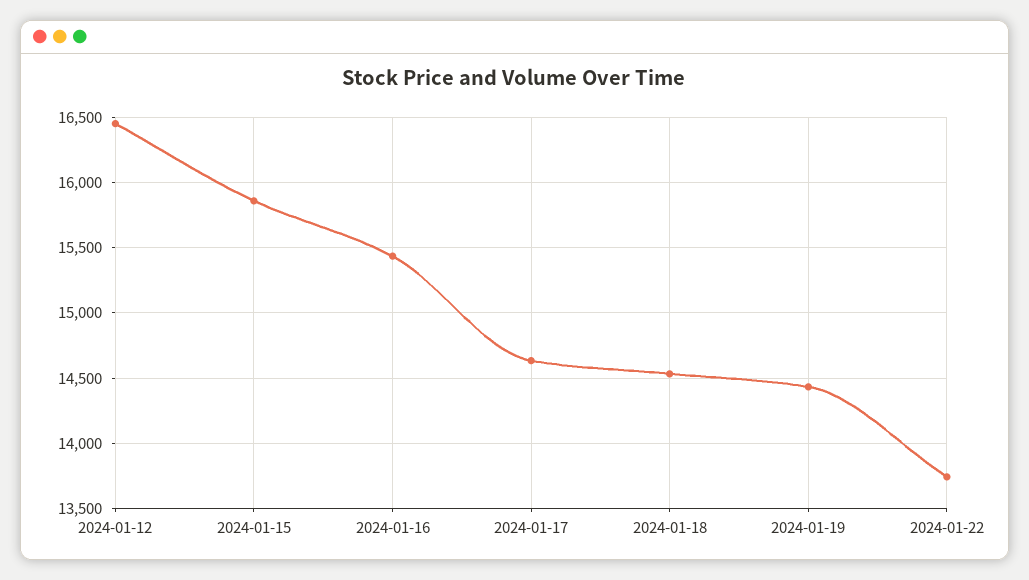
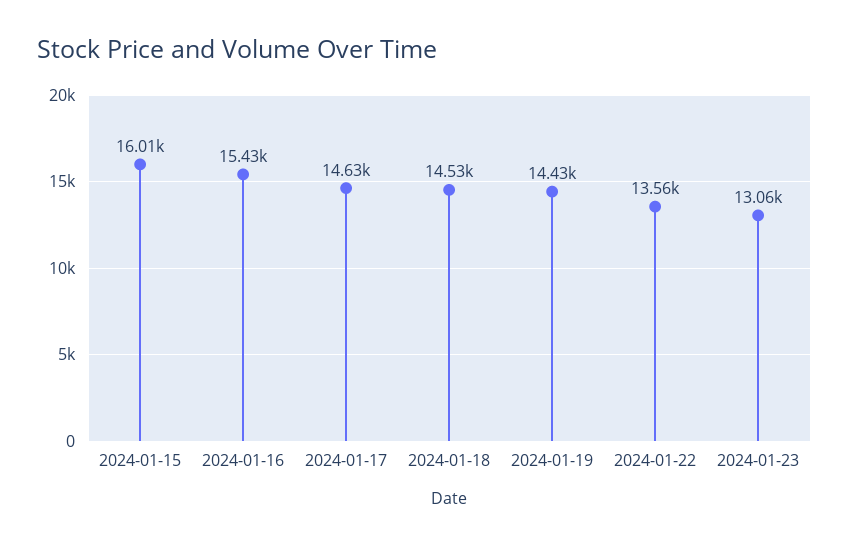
2024-01-12: 16450 -> none
2024-01-15: 15850 -> 16010
2024-01-22: 13750 -> 13560
2024-01-23: none -> 13060

